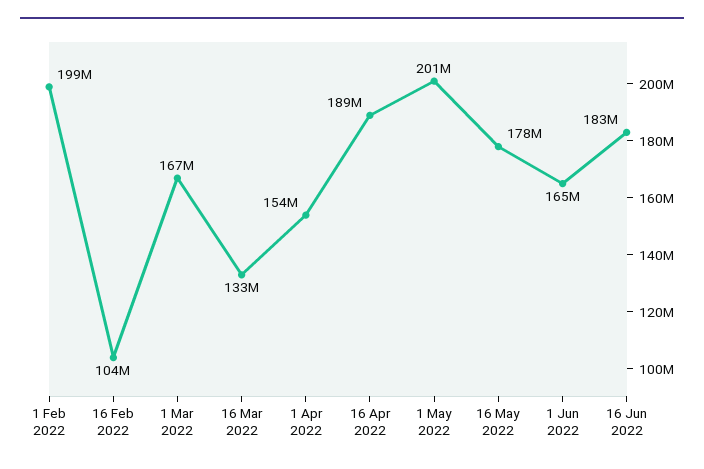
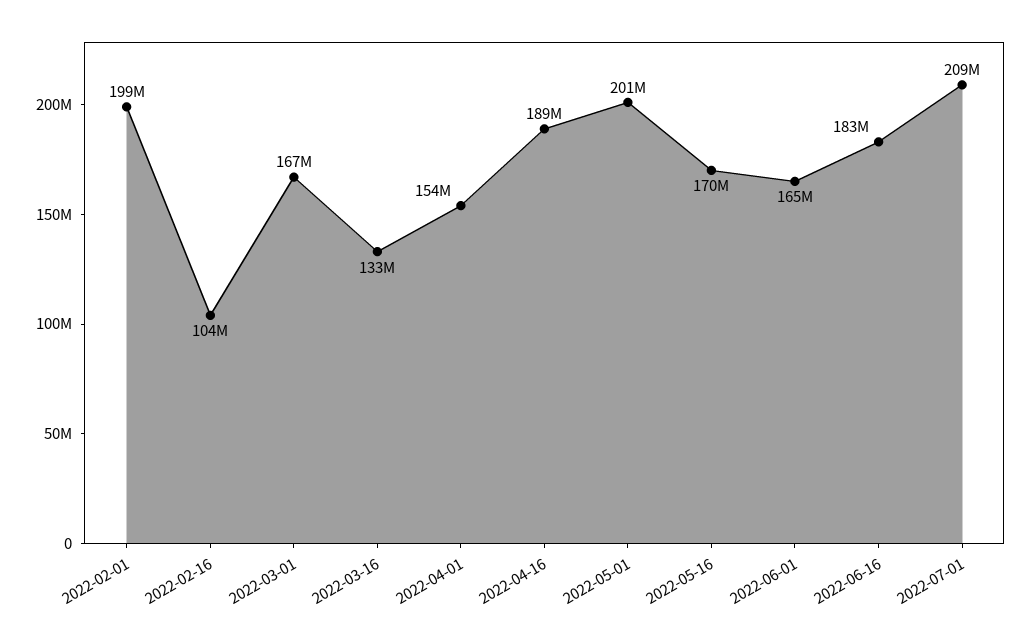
16 May 2022: 178000000 -> 170000000
2022-07-01: none -> 209000000

